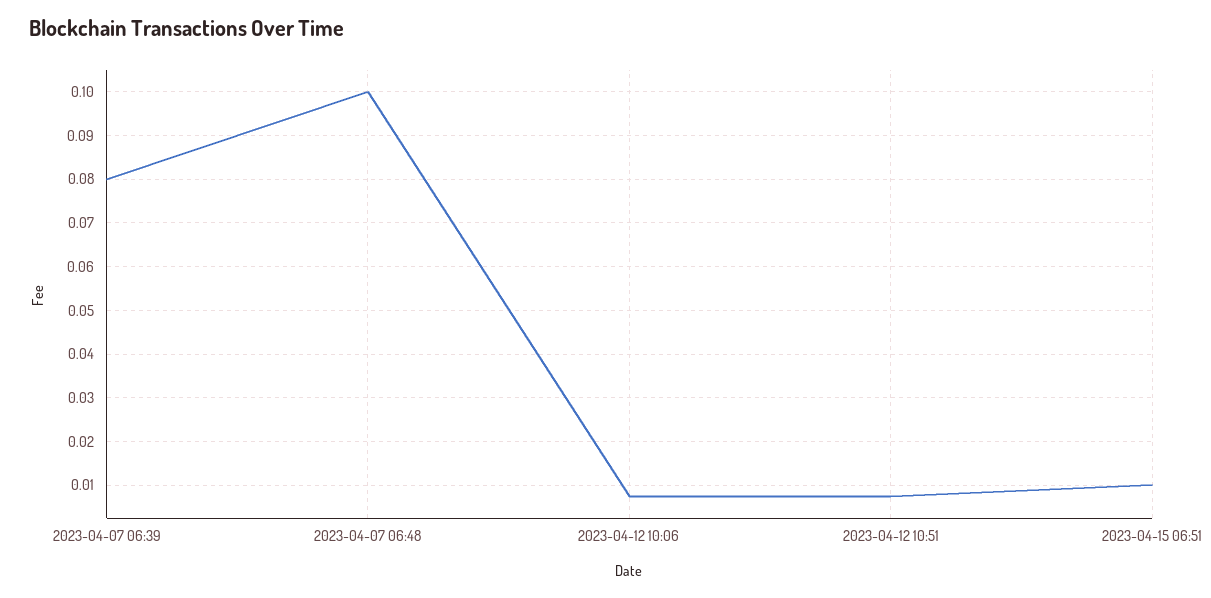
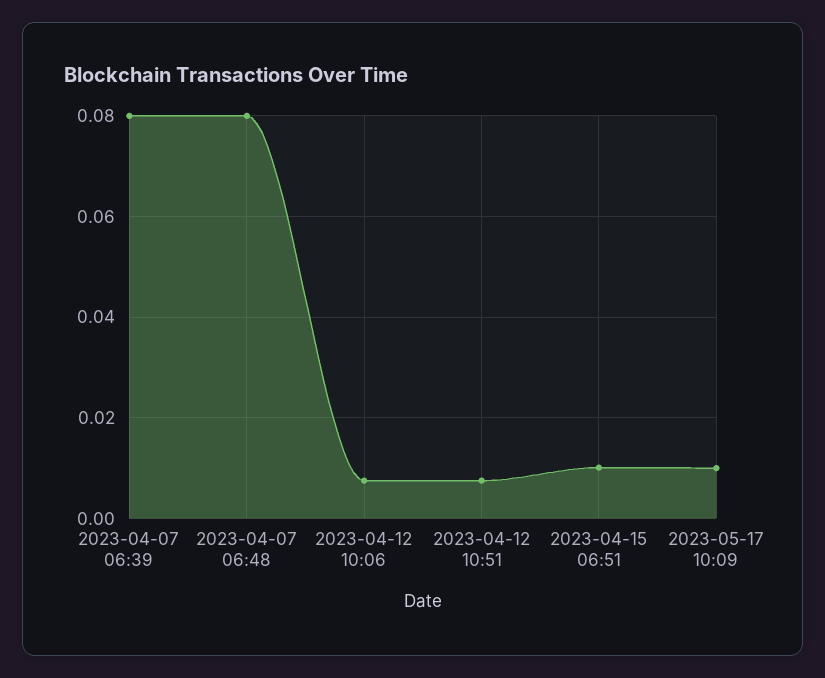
2023-04-07 06:48: 0.1 -> 0.08
2023-05-17 10:09: none -> 0.01

